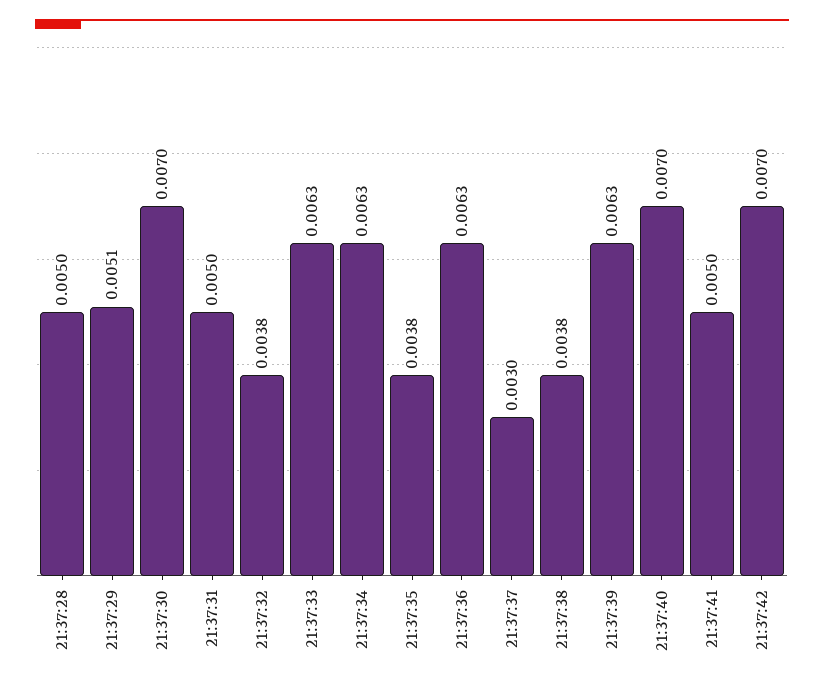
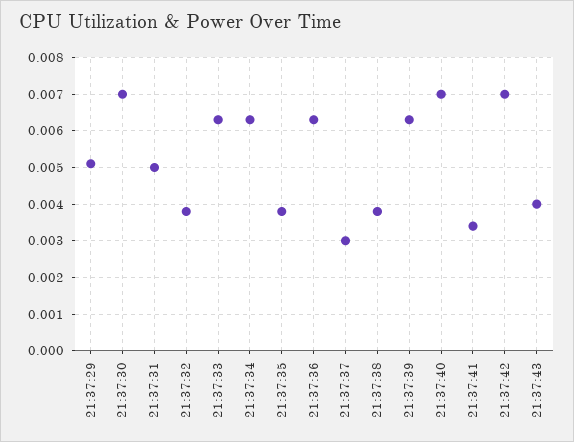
21:37:28: 0.005 -> none
21:37:41: 0.005 -> 0.0035
21:37:43: none -> 0.004

